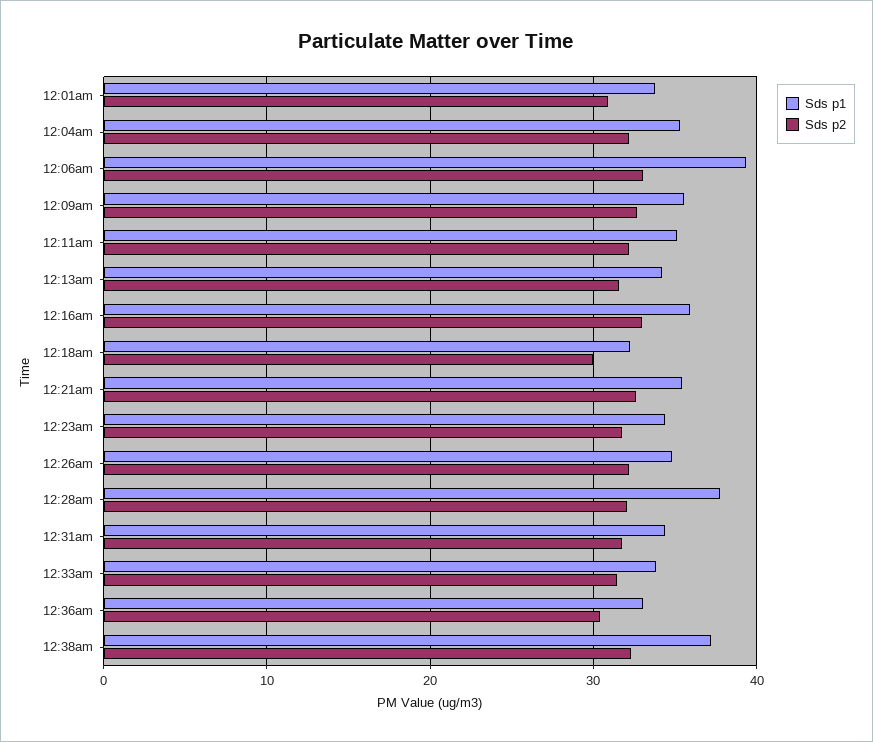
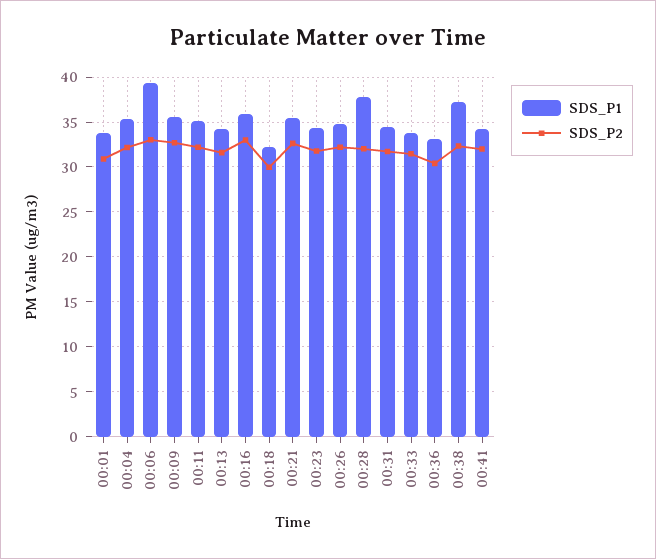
Sds p1, 00:41: none -> 34
Sds p2, 00:41: none -> 32

